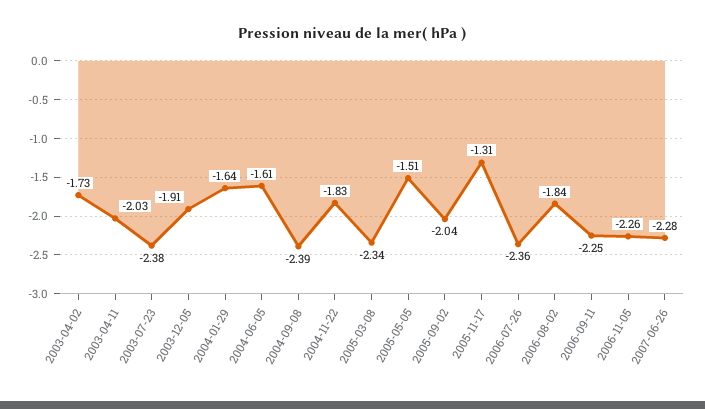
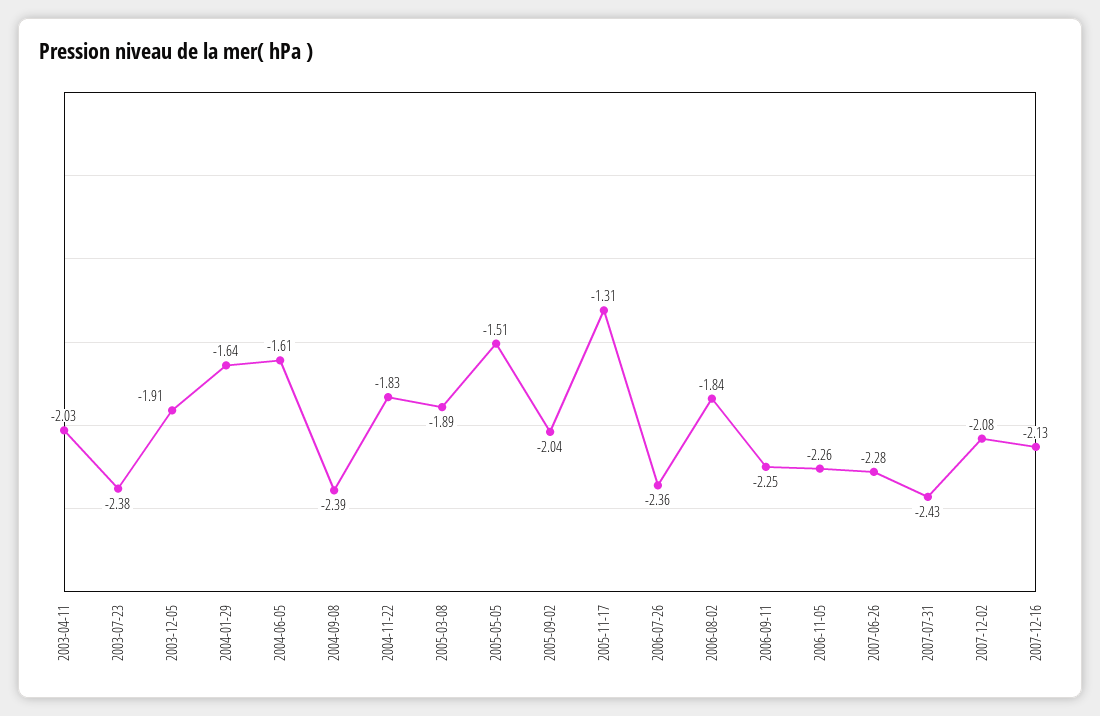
2003-04-02: -1.73 -> none
2005-03-08: -2.34 -> -1.89
2007-07-31: none -> -2.43
2007-12-02: none -> -2.08
2007-12-16: none -> -2.13

